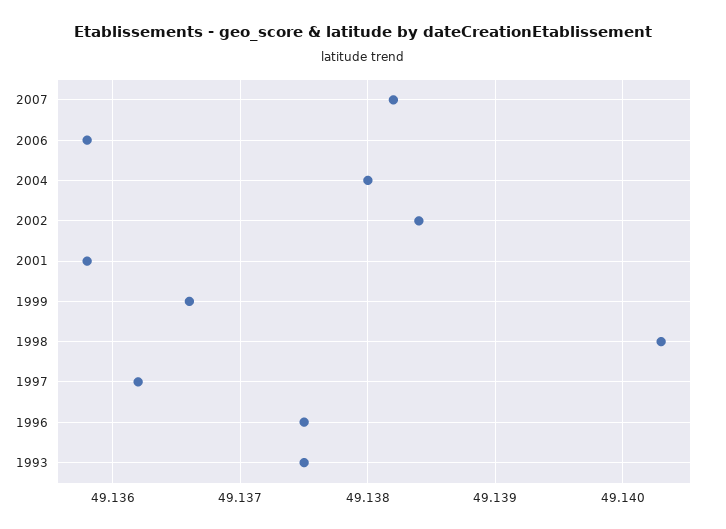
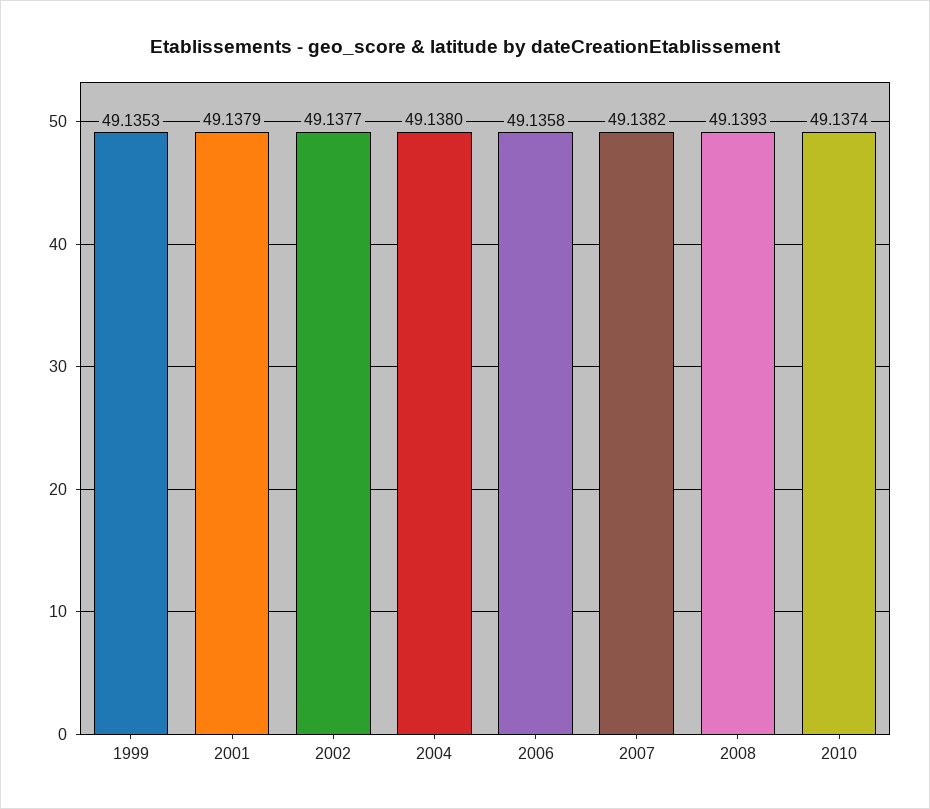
2002: 49.1384 -> 49.1377
2001: 49.1358 -> 49.1379
1999: 49.1366 -> 49.1353
1998: 49.1403 -> none
1997: 49.1362 -> none
1996: 49.1375 -> none
1993: 49.1375 -> none
2008: none -> 49.1393
2010: none -> 49.1374

